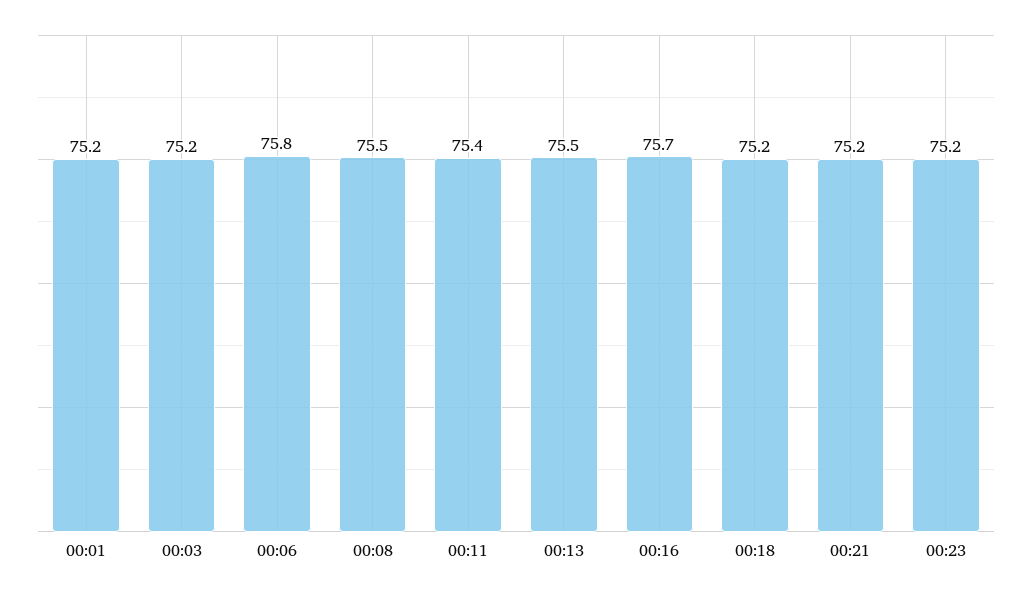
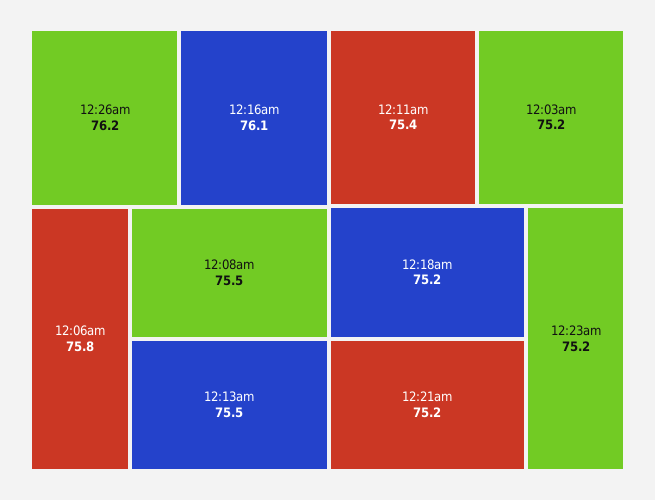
00:01: 75.2 -> none
00:16: 75.7 -> 76.1
12:26am: none -> 76.2

